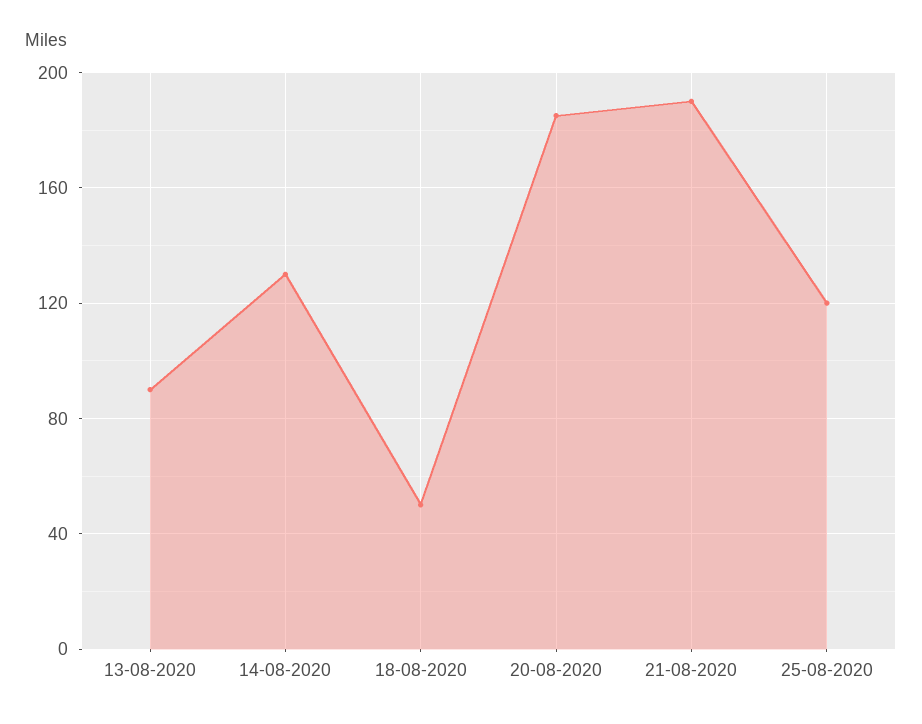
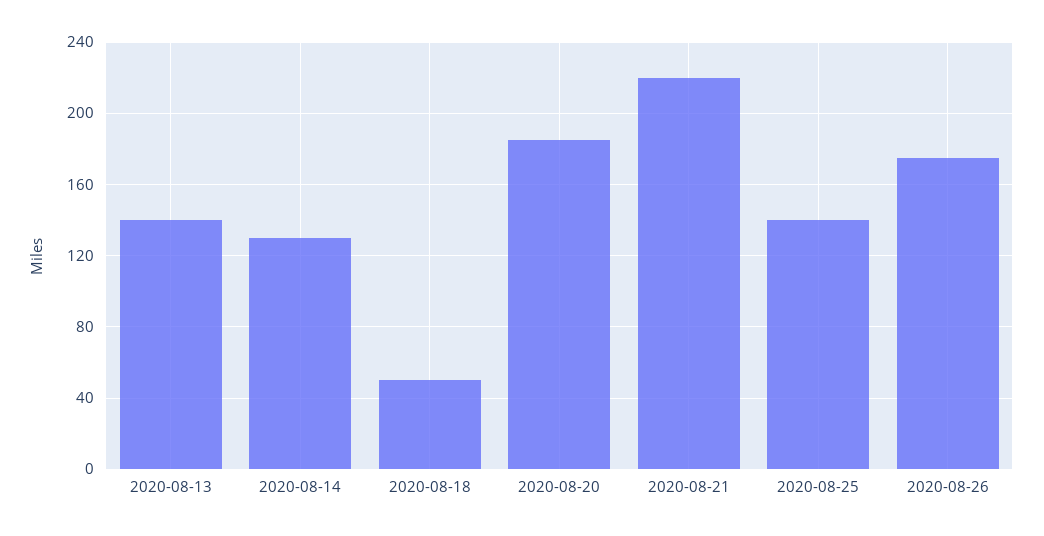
13-08-2020: 90 -> 140
21-08-2020: 190 -> 220
25-08-2020: 120 -> 140
2020-08-26: none -> 175

